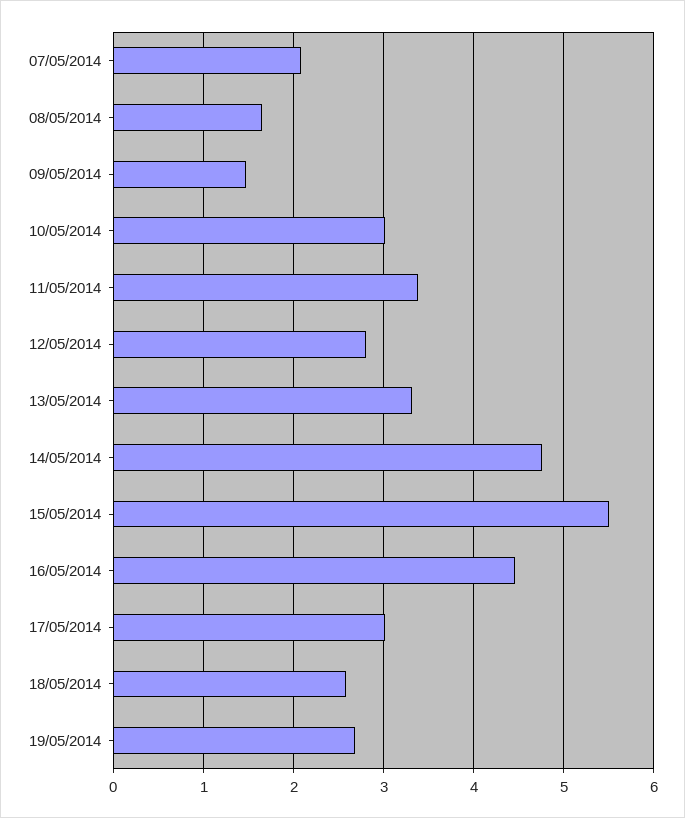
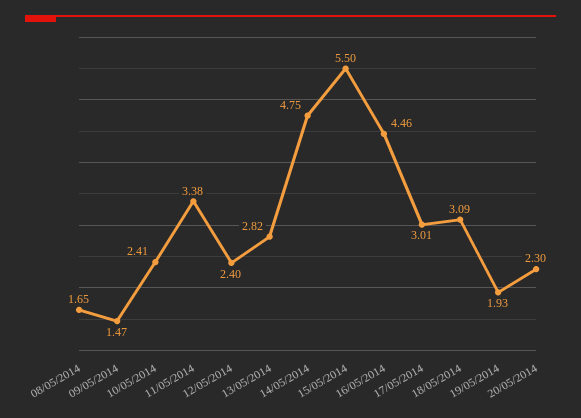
07/05/2014: 2.1 -> none
10/05/2014: 3 -> 2.41
12/05/2014: 2.8 -> 2.4
13/05/2014: 3.3 -> 2.82
18/05/2014: 2.6 -> 3.09
19/05/2014: 2.7 -> 1.93
20/05/2014: none -> 2.3

